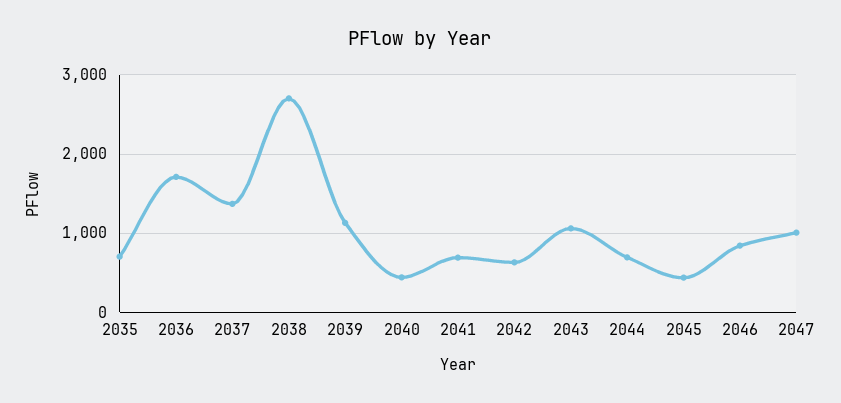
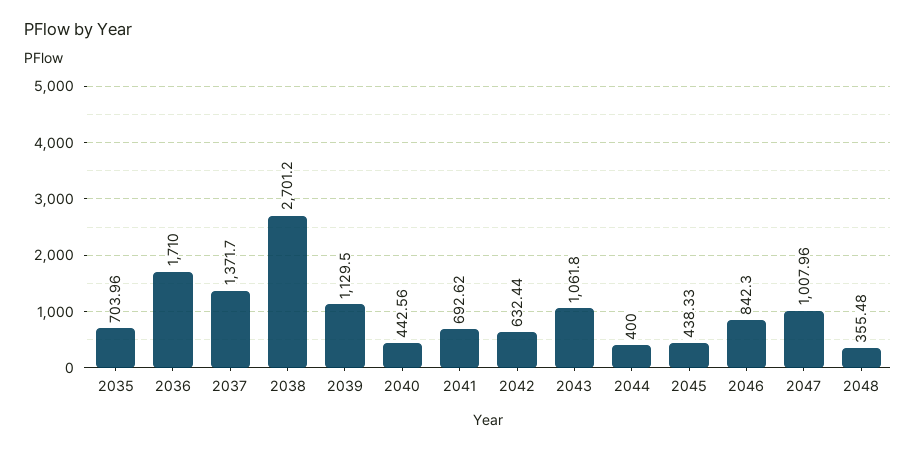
2044: 700 -> 400
2048: none -> 355.48

